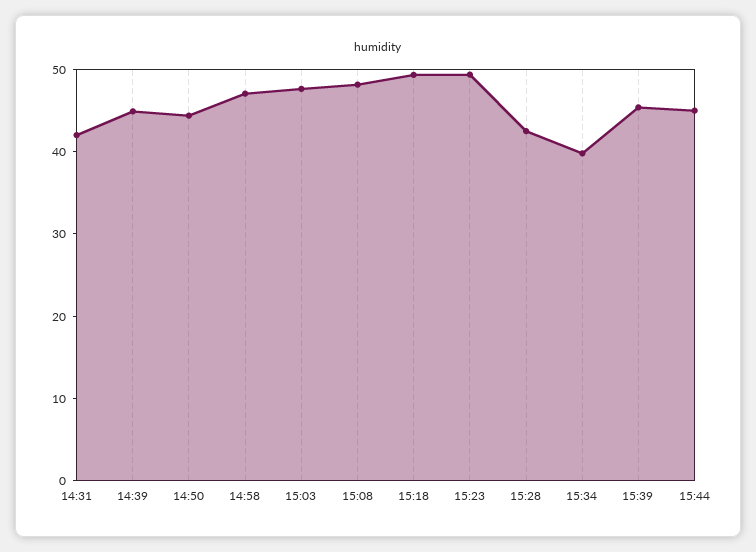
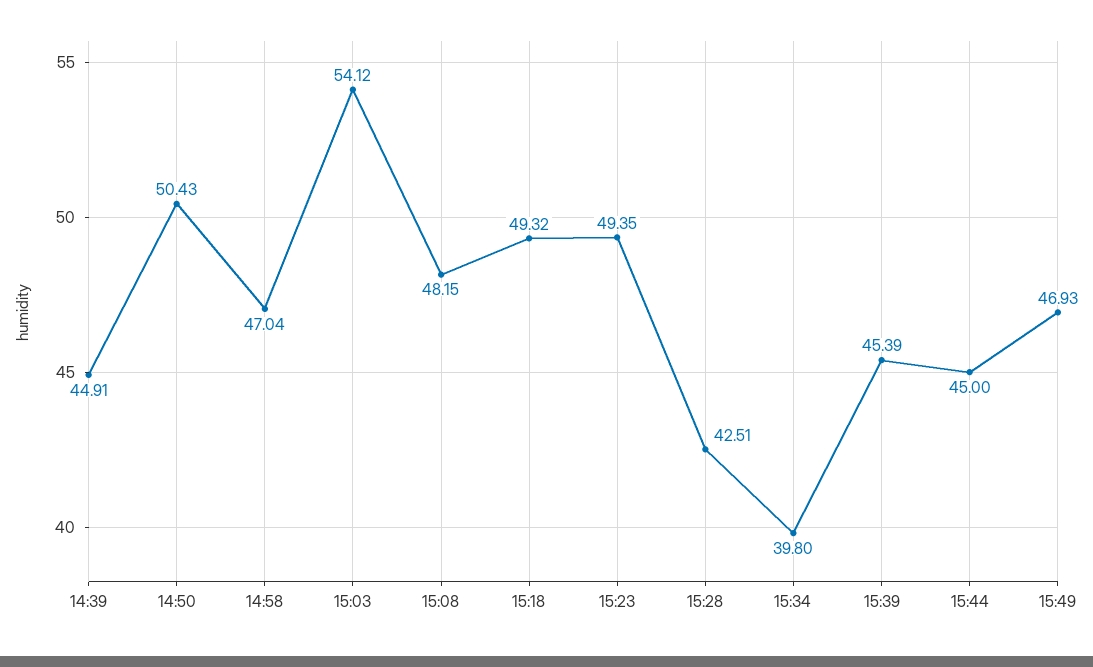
14:31: 42 -> none
14:50: 44 -> 50.43
15:03: 48 -> 54.12
15:49: none -> 46.93

